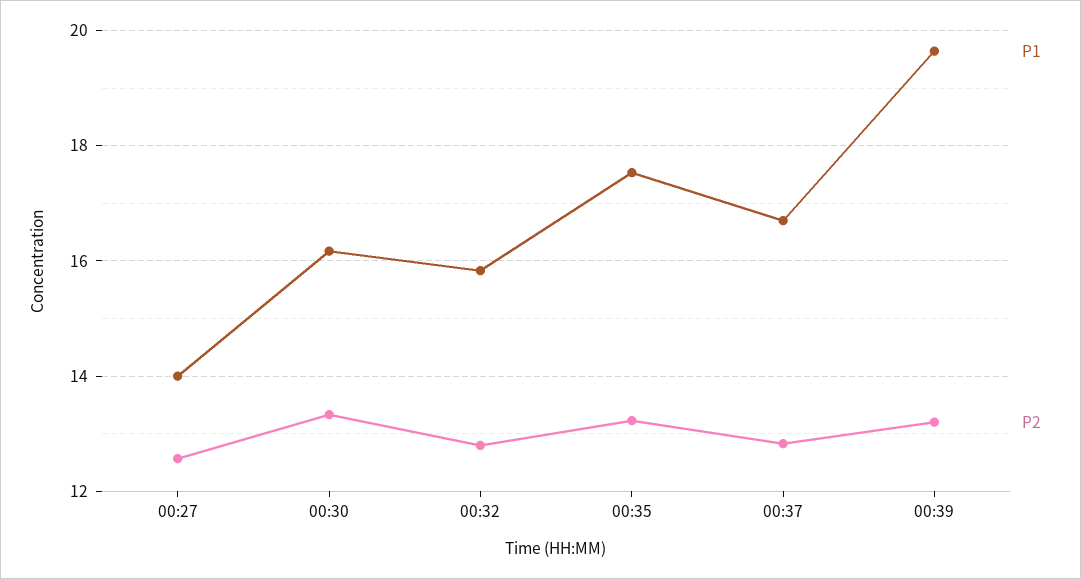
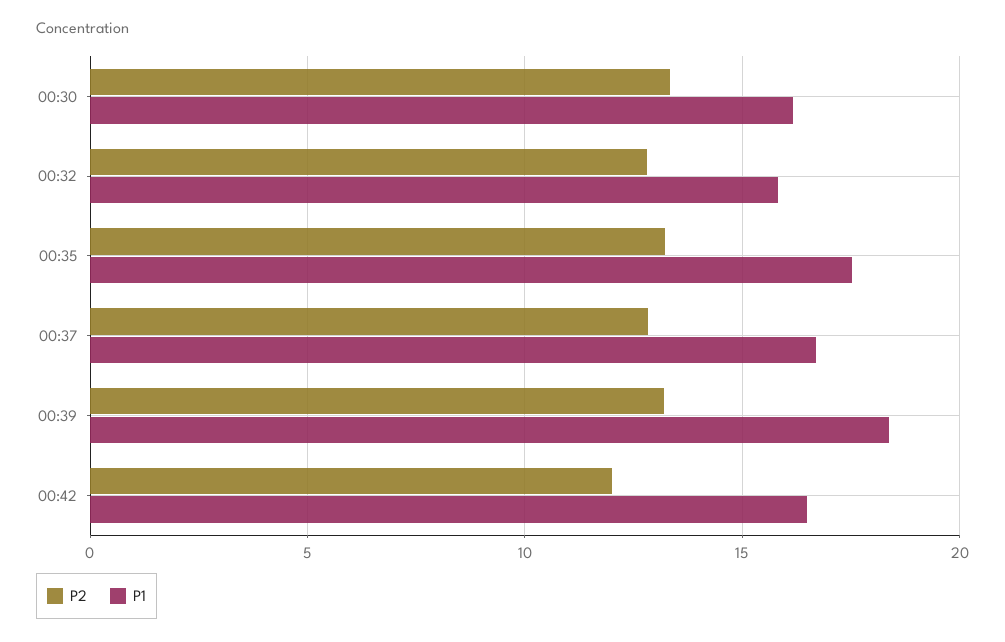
P1, 00:27: 14 -> none
P2, 00:27: 12.6 -> none
P1, 00:39: 19.6 -> 18.5
P2, 00:42: none -> 12
P1, 00:42: none -> 16.5

